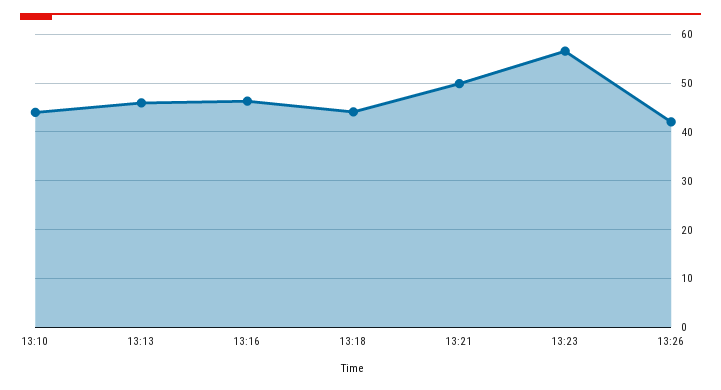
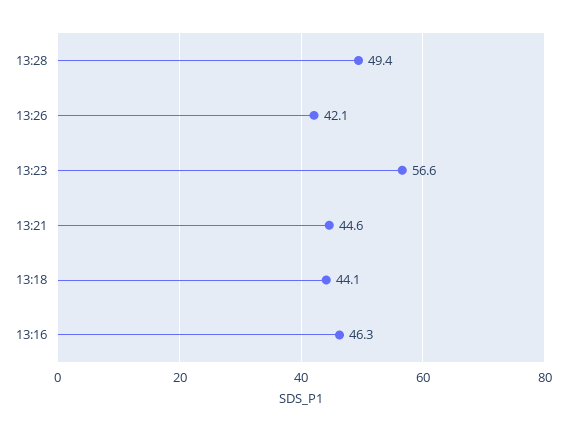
13:10: 44 -> none
13:13: 46 -> none
13:21: 50 -> 44.6
13:28: none -> 49.4

